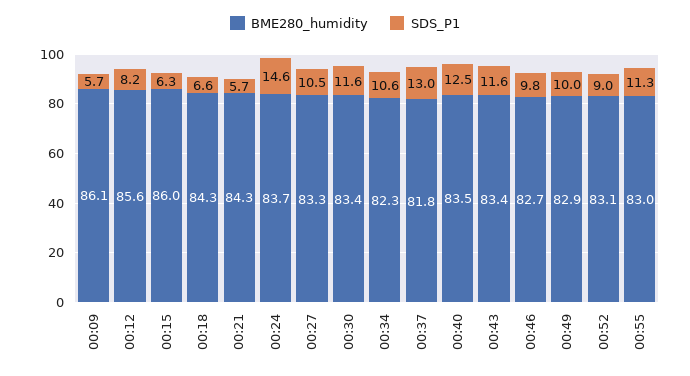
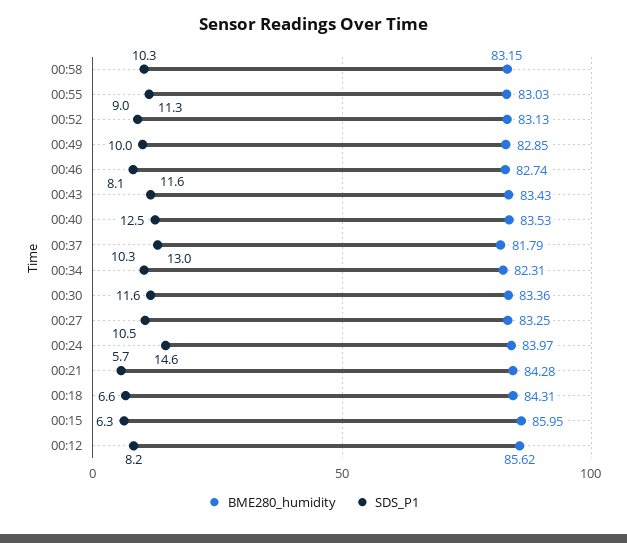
BME280_humidity, 00:09: 86.1 -> none
SDS_P1, 00:09: 5.7 -> none
BME280_humidity, 00:24: 83.7 -> 83.97
SDS_P1, 00:34: 10.6 -> 10.3
SDS_P1, 00:46: 9.8 -> 8.1
BME280_humidity, 00:58: none -> 83.15
SDS_P1, 00:58: none -> 10.3

